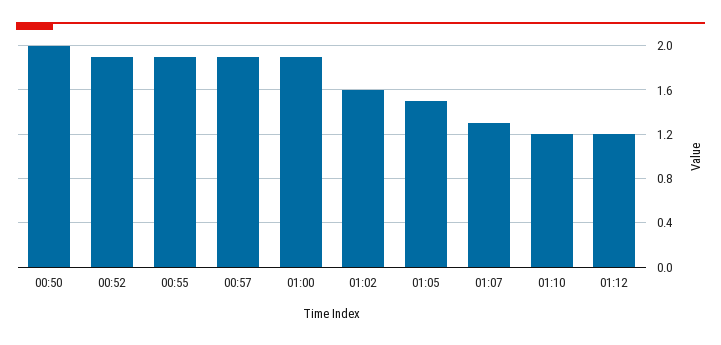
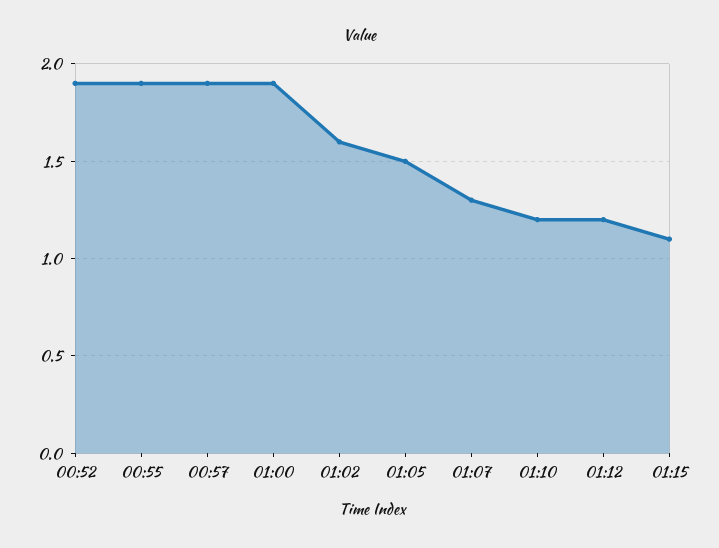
00:50: 2 -> none
01:15: none -> 1.1

